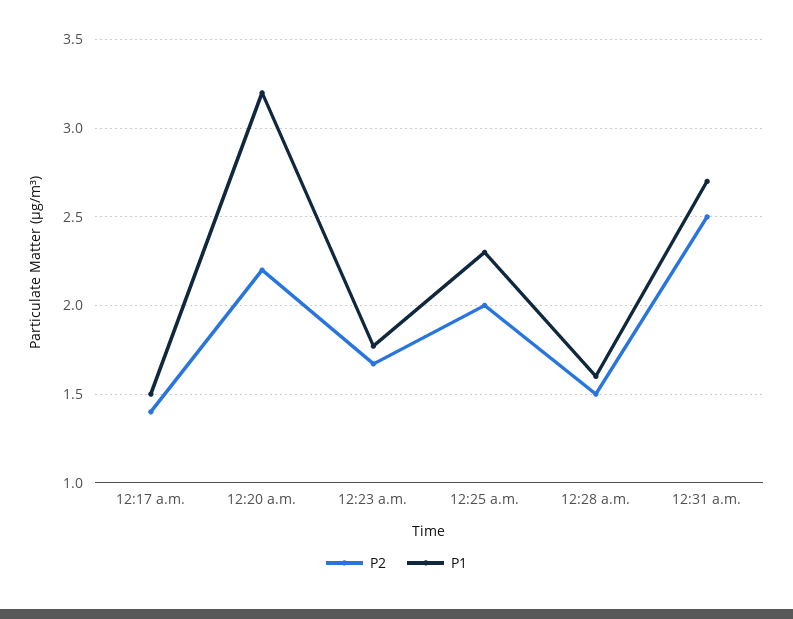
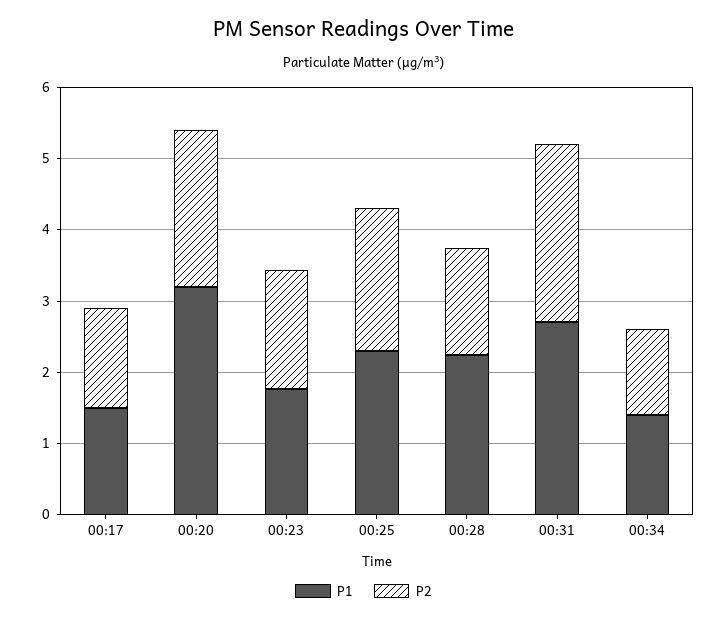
P1, 12:28 a.m.: 1.6 -> 2.2
P1, 00:34: none -> 1.4
P2, 00:34: none -> 1.2

